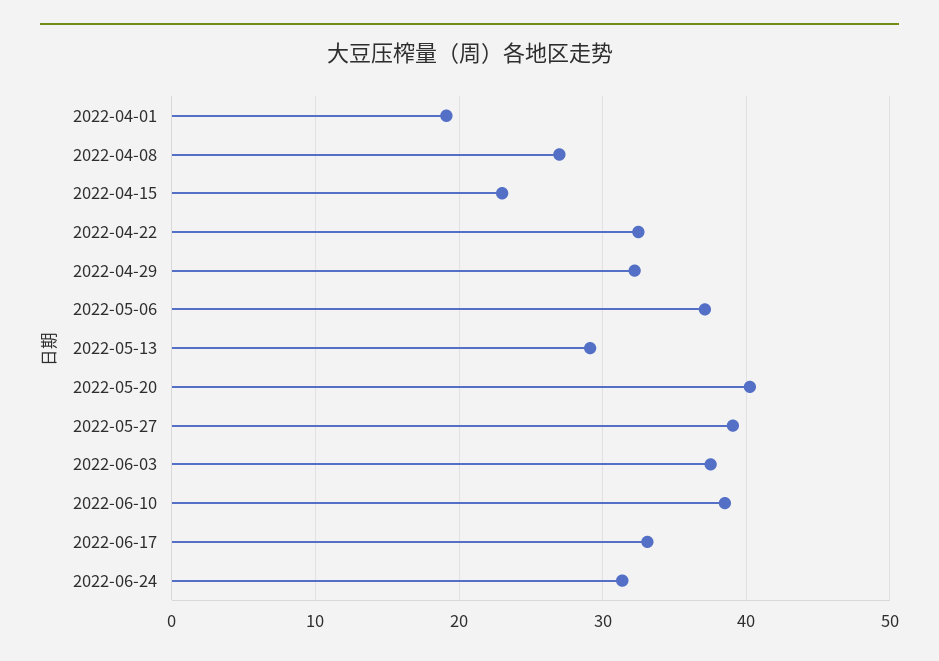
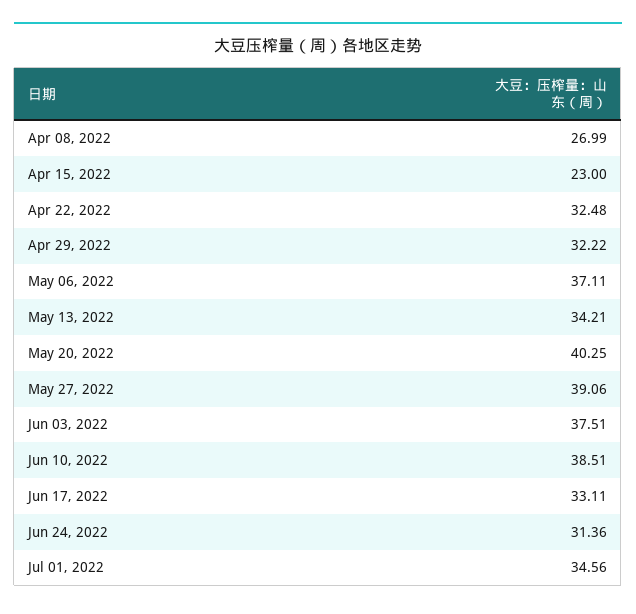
2022-04-01: 19 -> none
2022-05-13: 29 -> 34.21
Jul 01, 2022: none -> 34.56

